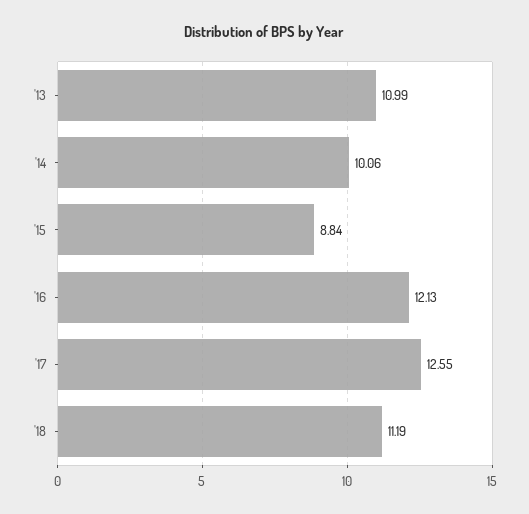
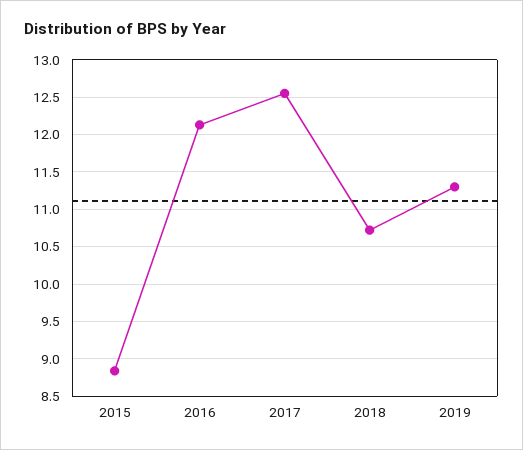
'13: 10.99 -> none
'14: 10.06 -> none
'18: 11.19 -> 10.7
2019: none -> 11.3

